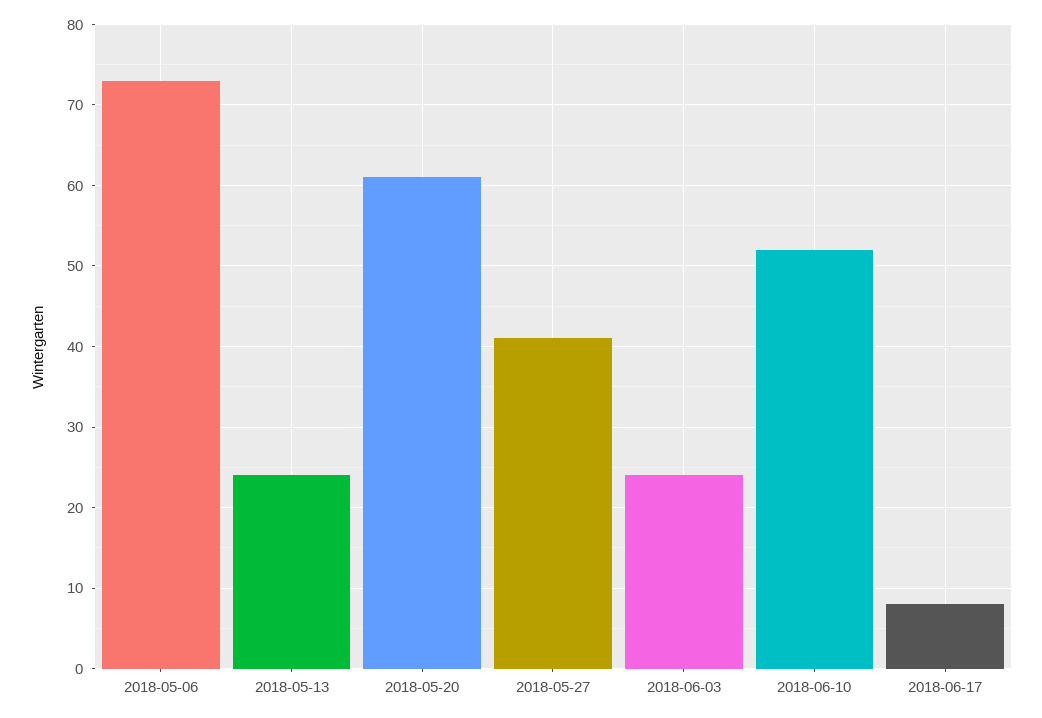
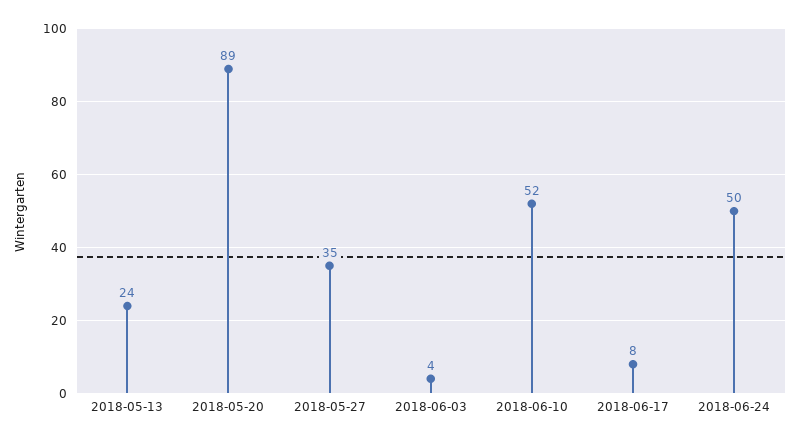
2018-05-06: 73 -> none
2018-05-20: 61 -> 89
2018-05-27: 41 -> 35
2018-06-03: 24 -> 4
2018-06-24: none -> 50

